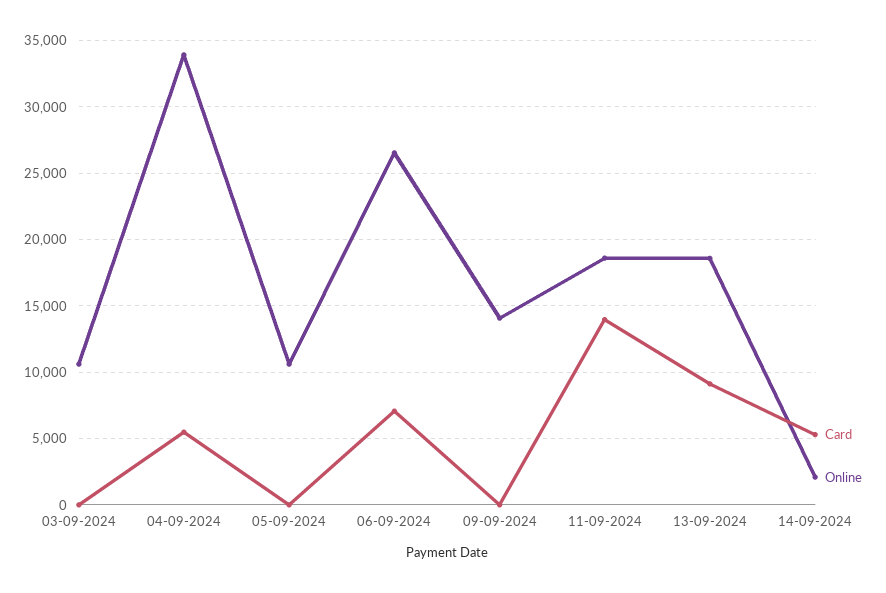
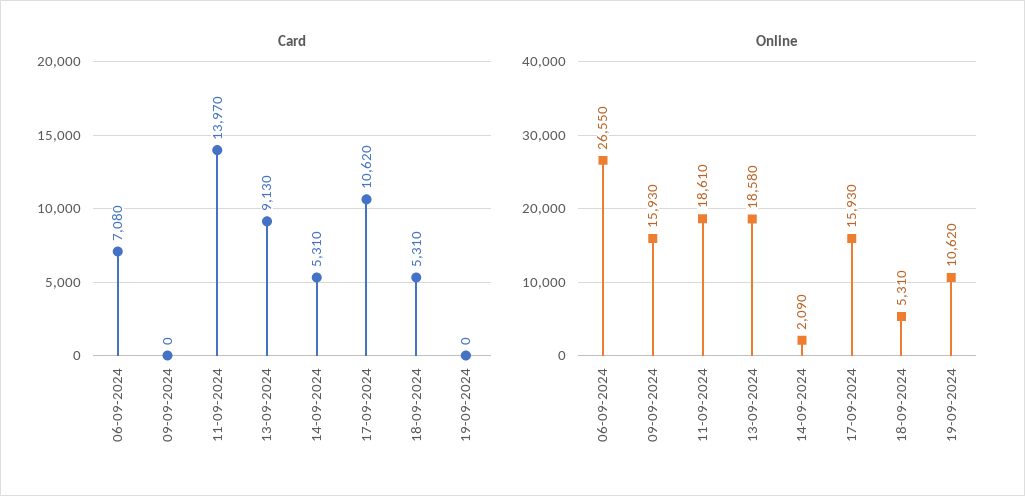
Card, 03-09-2024: 0 -> none
Online, 03-09-2024: 10500 -> none
Card, 04-09-2024: 5500 -> none
Online, 04-09-2024: 34000 -> none
Card, 05-09-2024: 0 -> none
Online, 05-09-2024: 10500 -> none
Online, 09-09-2024: 14000 -> 15930
Card, 17-09-2024: none -> 10620
Card, 18-09-2024: none -> 5310
Card, 19-09-2024: none -> 0
Online, 17-09-2024: none -> 15930
Online, 18-09-2024: none -> 5310
Online, 19-09-2024: none -> 10620

